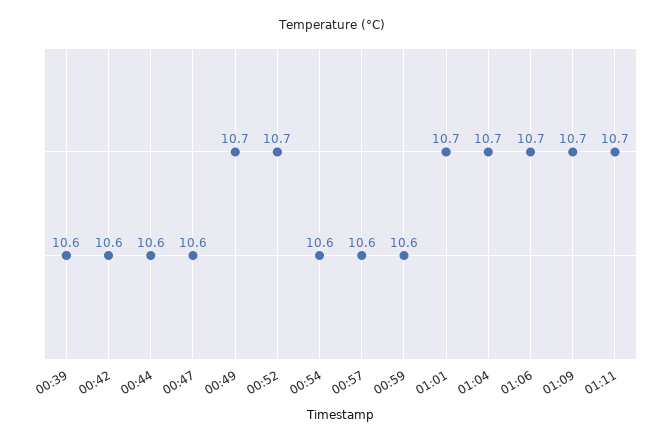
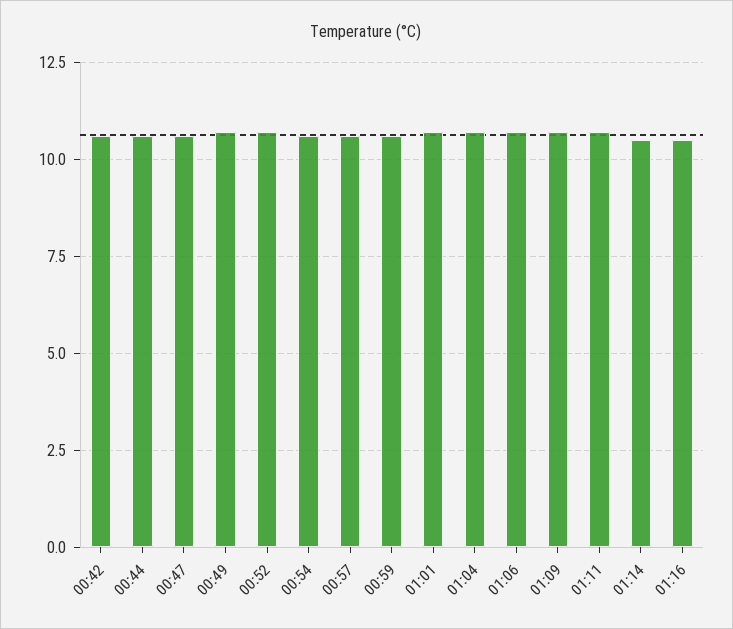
00:39: 10.6 -> none
01:14: none -> 10.5
01:16: none -> 10.5

